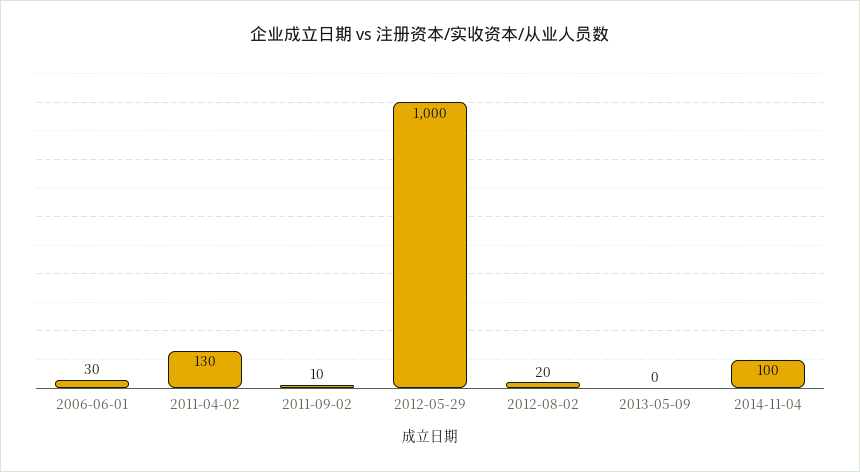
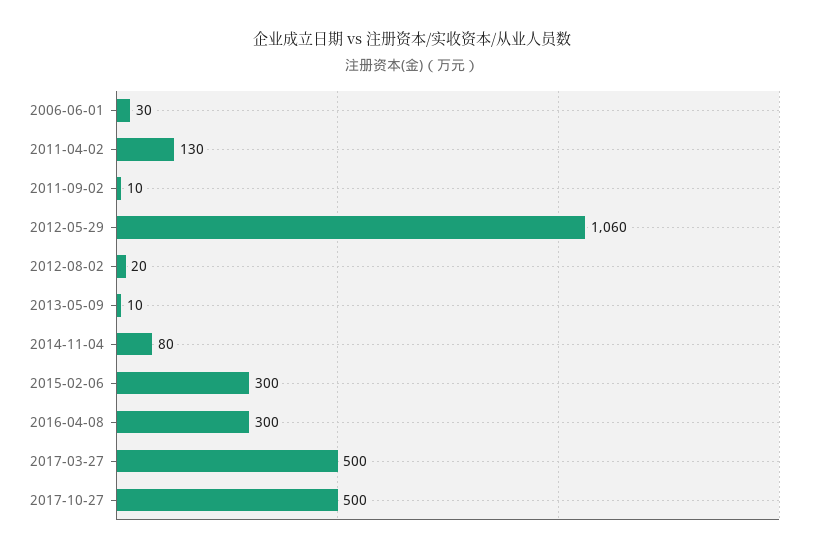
2012-05-29: 1000 -> 1060
2013-05-09: 0 -> 10
2014-11-04: 100 -> 80
2015-02-06: none -> 300
2016-04-08: none -> 300
2017-03-27: none -> 500
2017-10-27: none -> 500

